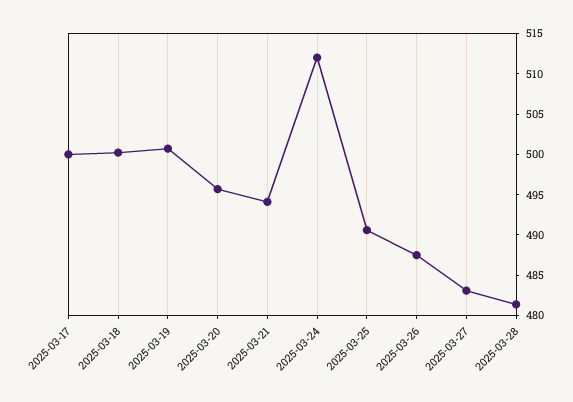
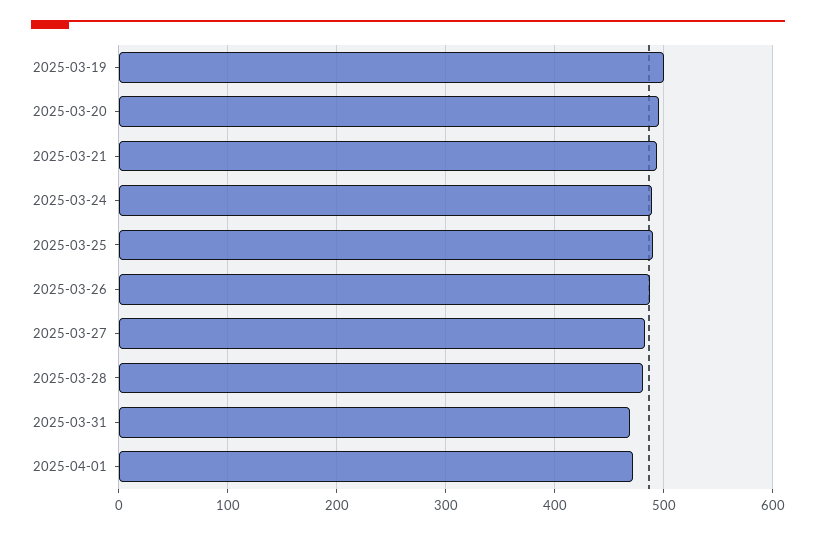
2025-03-17: 500 -> none
2025-03-18: 500 -> none
2025-03-24: 512 -> 490
2025-03-31: none -> 470
2025-04-01: none -> 470

